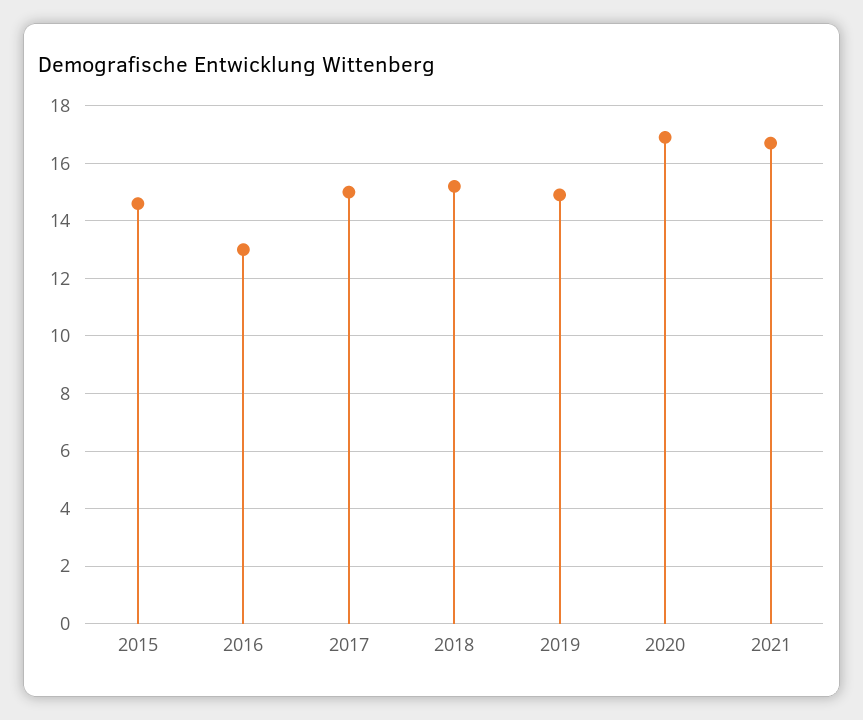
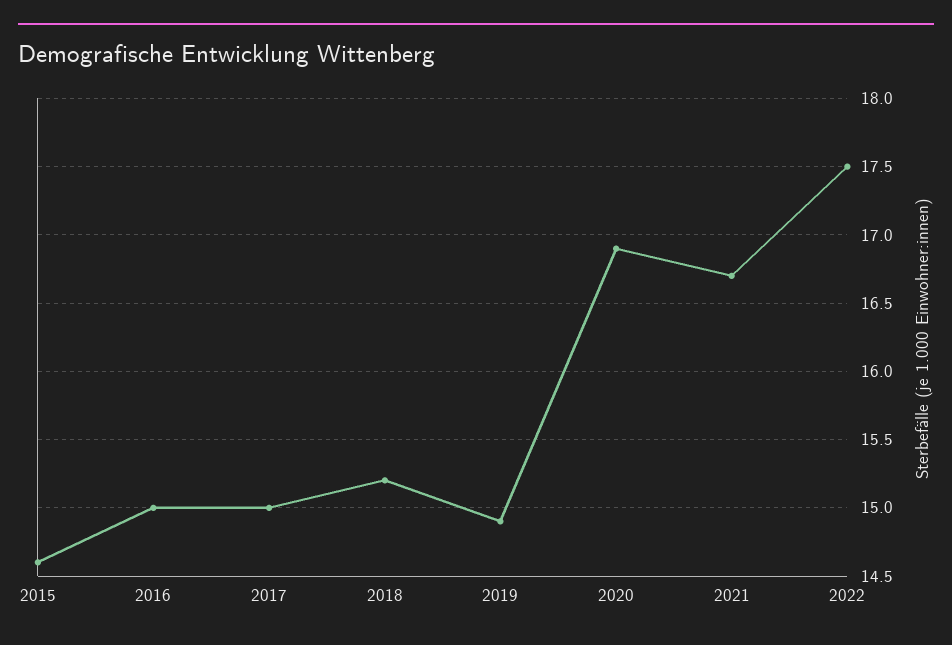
2016: 13 -> 15
2022: none -> 17.5

